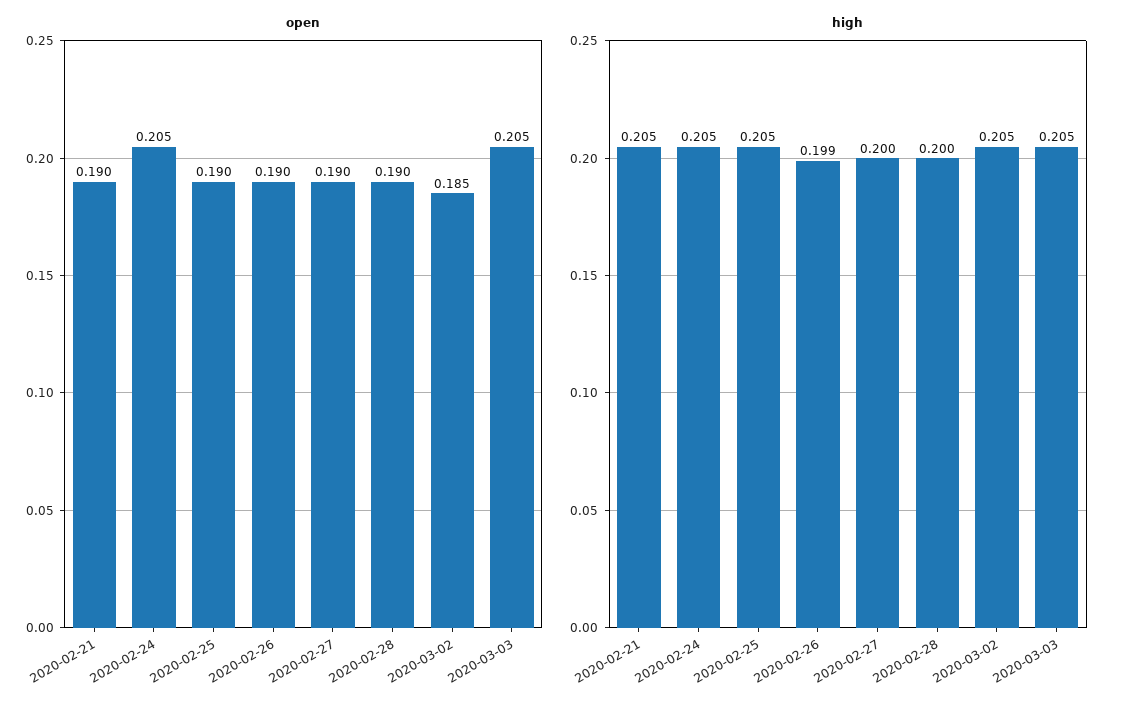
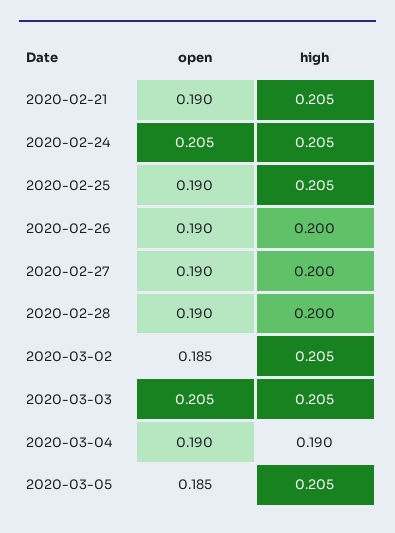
high, 2020-02-26: 0.199 -> 0.2
open, 2020-03-04: none -> 0.19
high, 2020-03-04: none -> 0.19
open, 2020-03-05: none -> 0.185
high, 2020-03-05: none -> 0.205

